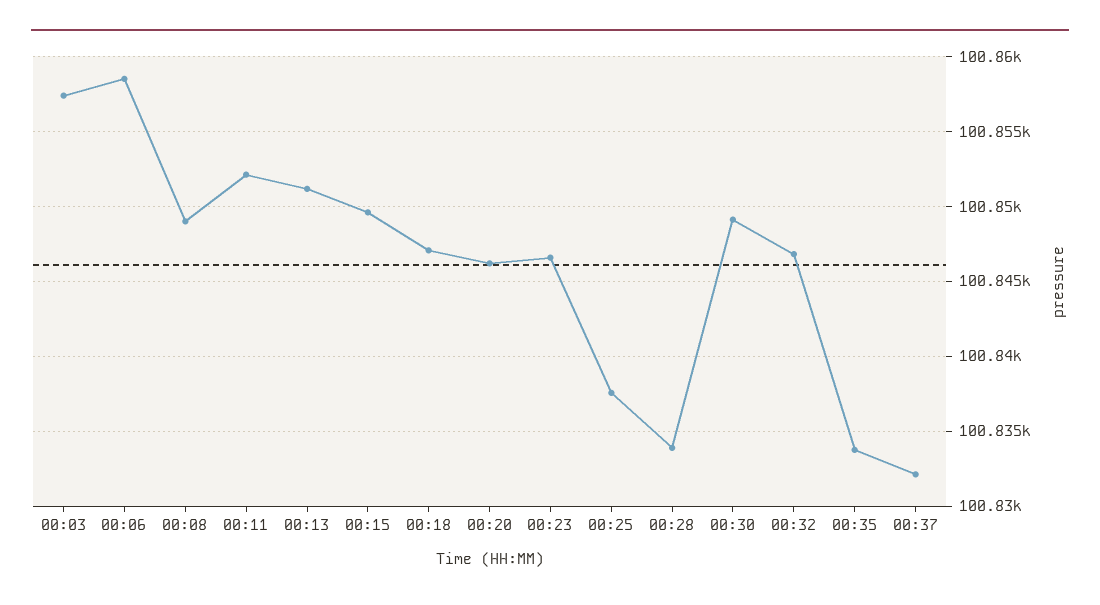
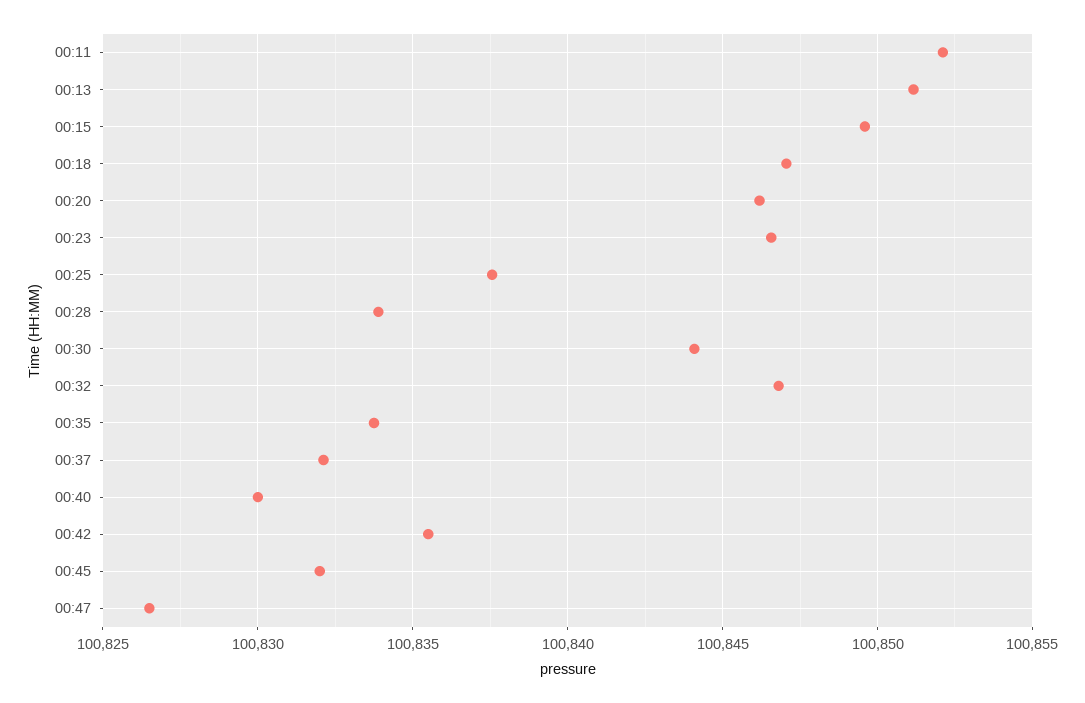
00:03: 100857.5 -> none
00:06: 100858.5 -> none
00:08: 100849 -> none
00:30: 100849 -> 100844
00:40: none -> 100830
00:42: none -> 100835.5
00:45: none -> 100832
00:47: none -> 100826.5

